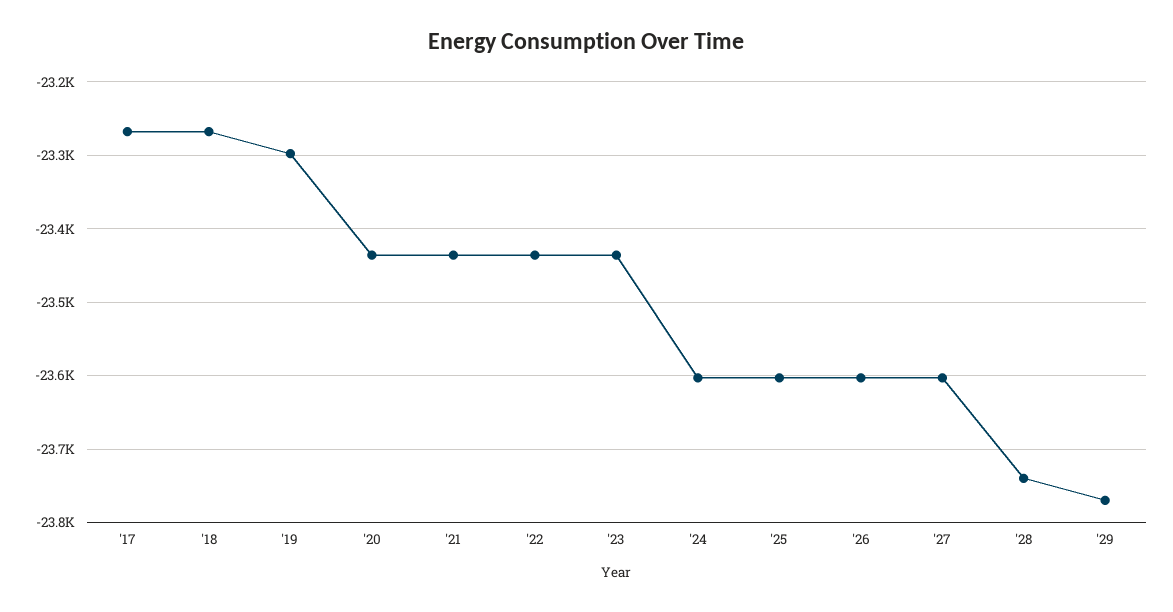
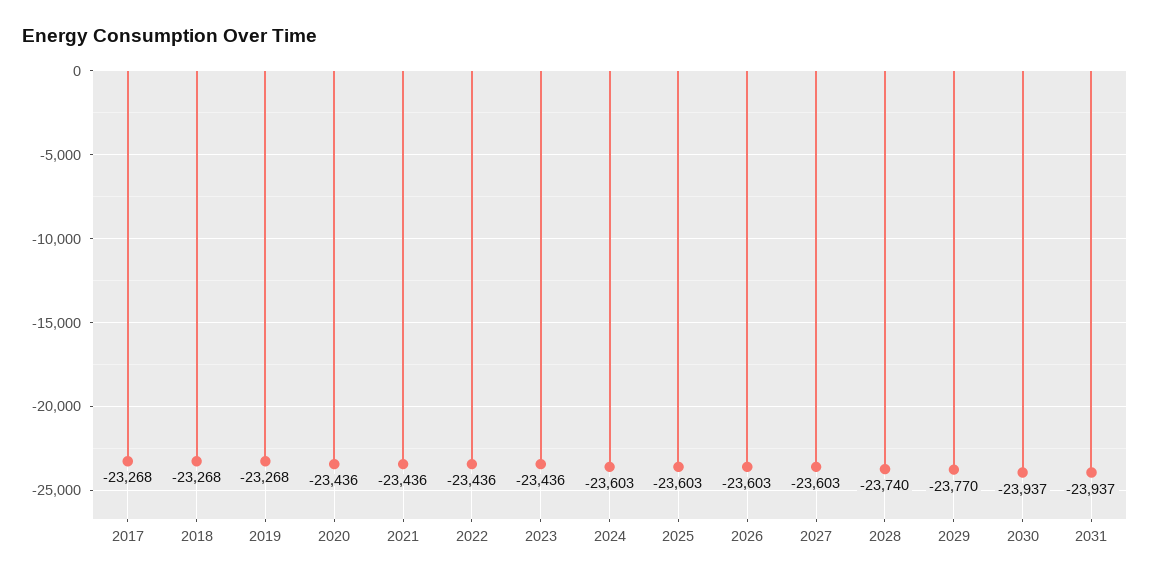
'19: -23300 -> -23268
2030: none -> -23937
2031: none -> -23937

